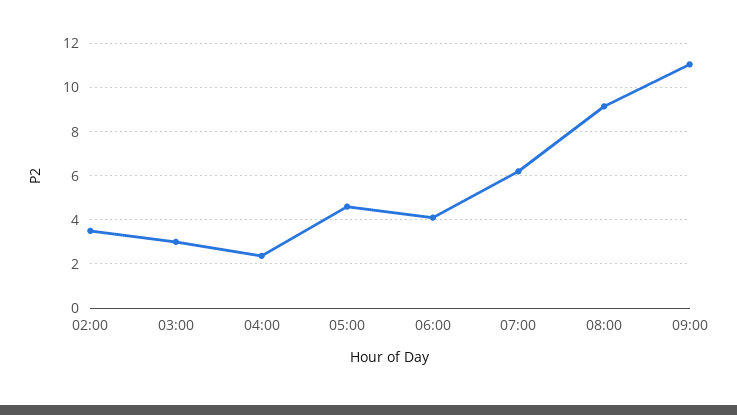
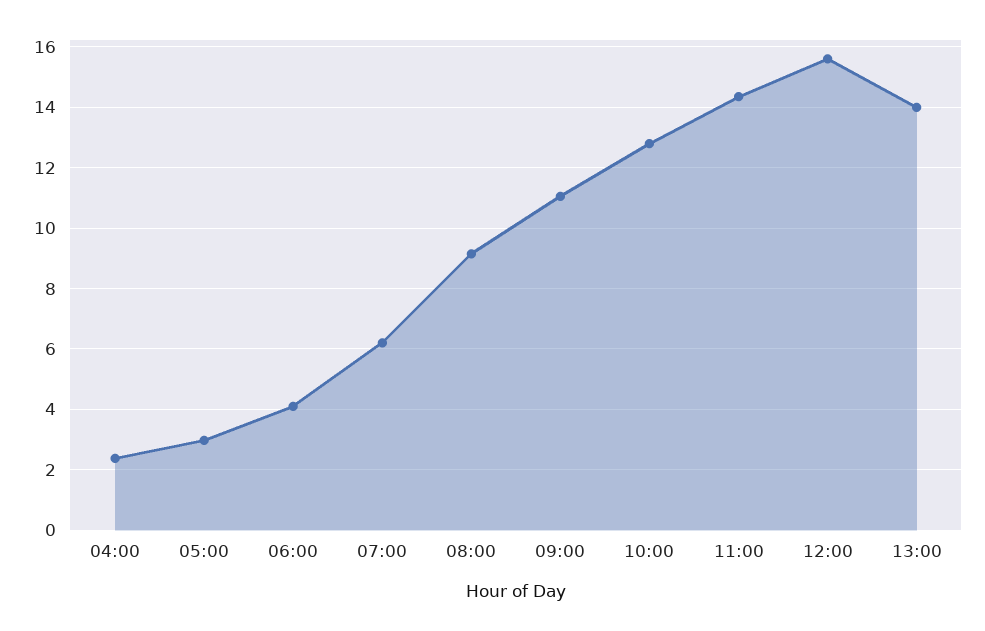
02:00: 3.5 -> none
03:00: 3 -> none
05:00: 4.5 -> 3
10:00: none -> 12.8
11:00: none -> 14.4
12:00: none -> 15.6
13:00: none -> 14

